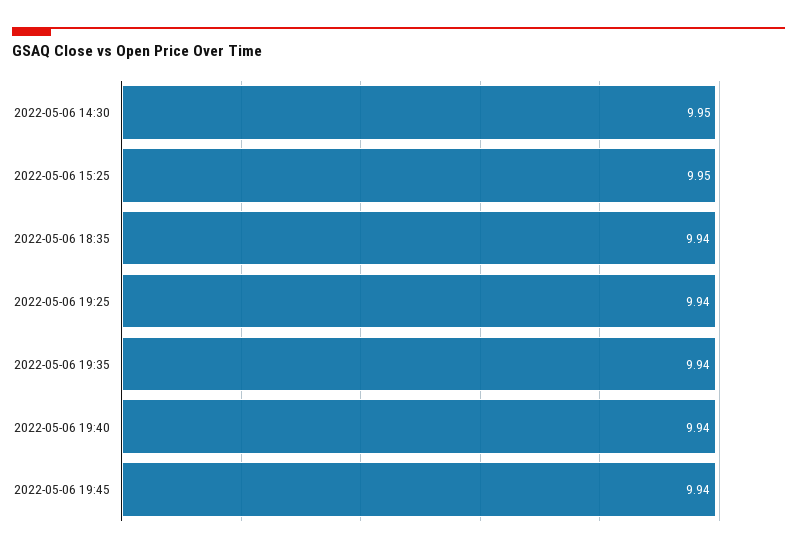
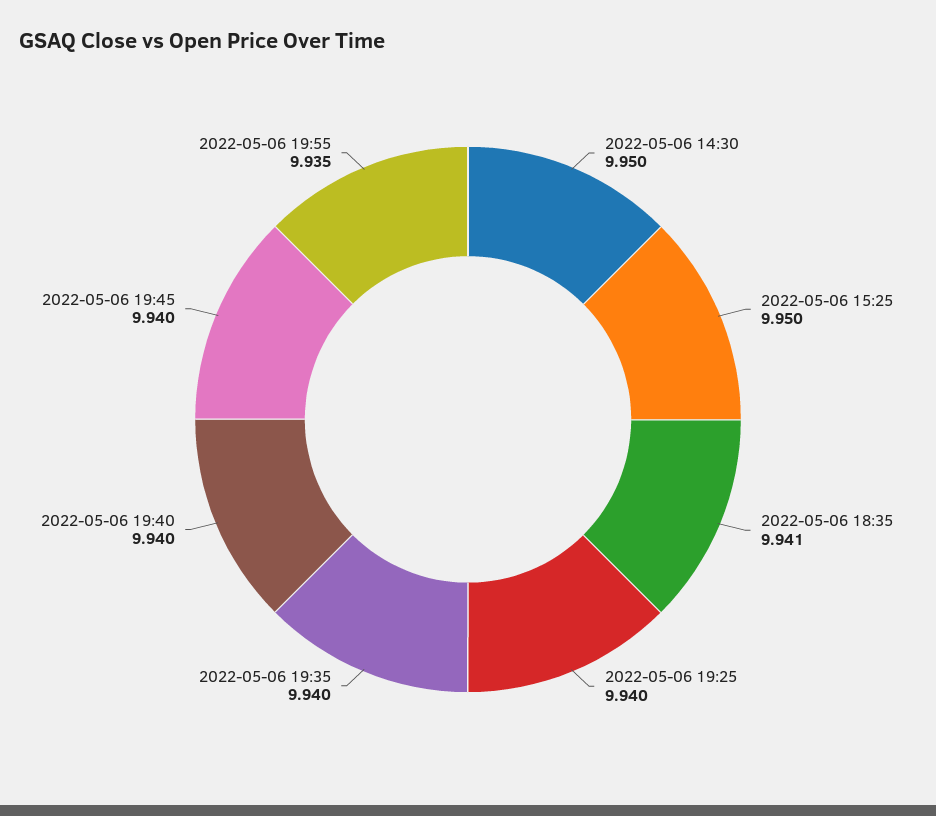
2022-05-06 18:35: 9.94 -> 9.941
2022-05-06 19:55: none -> 9.935

